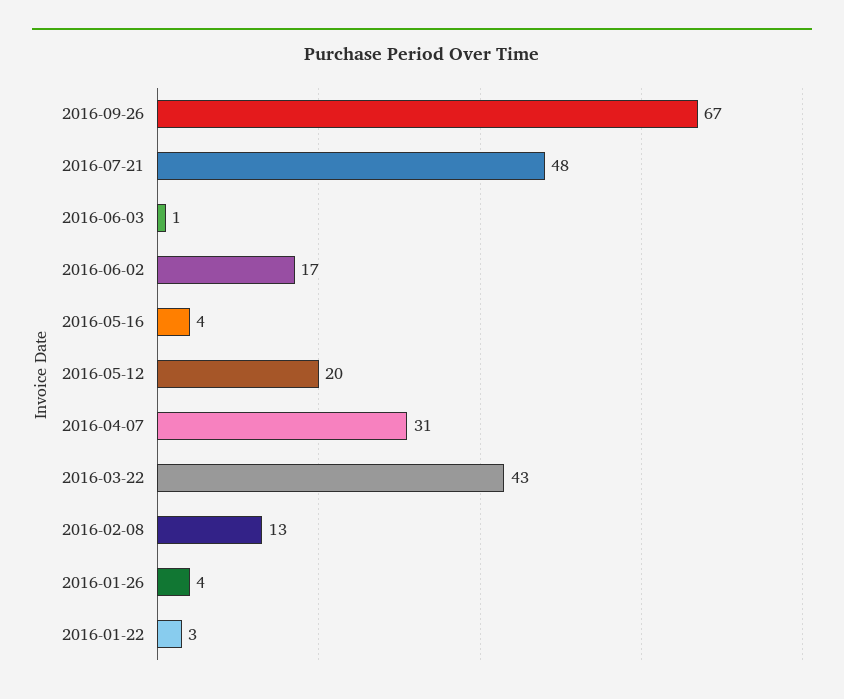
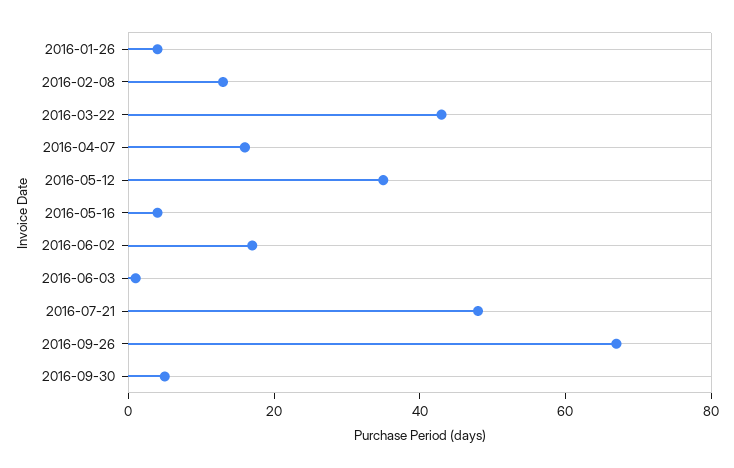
2016-05-12: 20 -> 35
2016-04-07: 31 -> 15
2016-01-22: 3 -> none
2016-09-30: none -> 5

